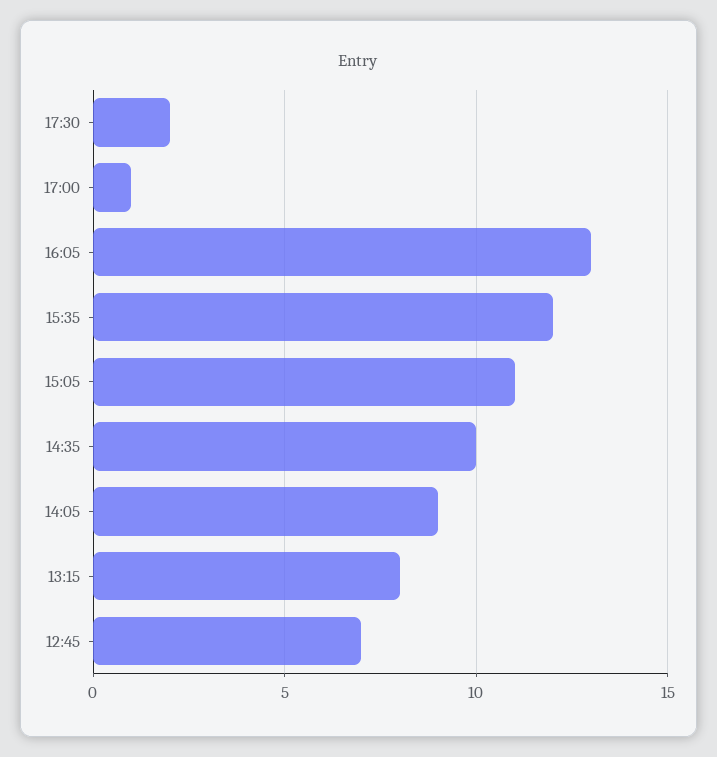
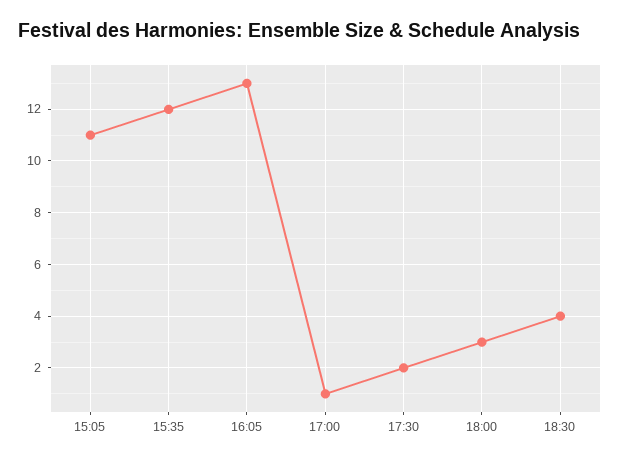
14:35: 10 -> none
14:05: 9 -> none
13:15: 8 -> none
12:45: 7 -> none
18:00: none -> 3
18:30: none -> 4

